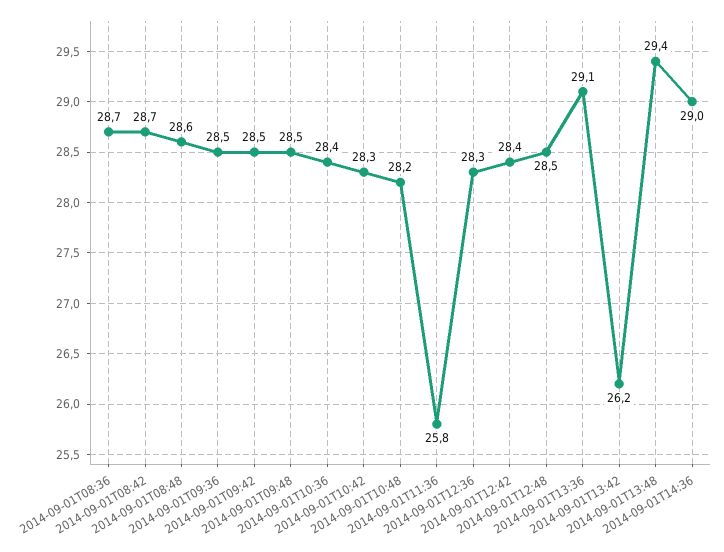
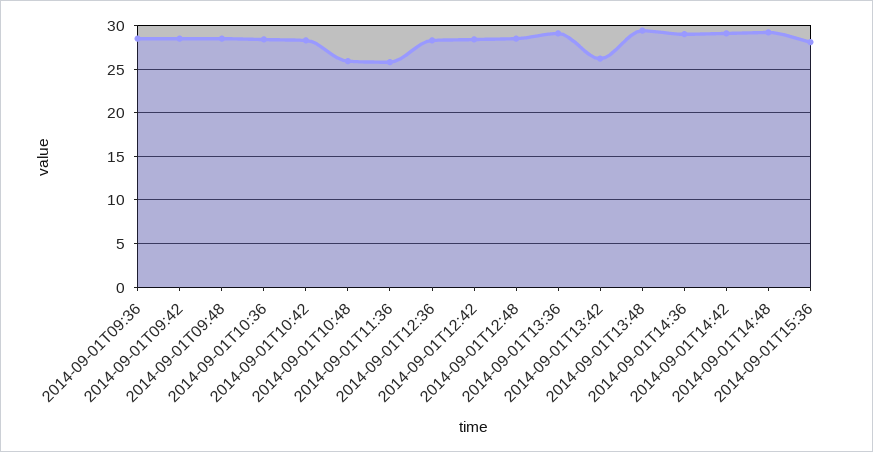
2014-09-01T08:36: 28.7 -> none
2014-09-01T08:42: 28.7 -> none
2014-09-01T08:48: 28.6 -> none
2014-09-01T10:48: 28.2 -> 26
2014-09-01T14:42: none -> 29
2014-09-01T14:48: none -> 29
2014-09-01T15:36: none -> 28

